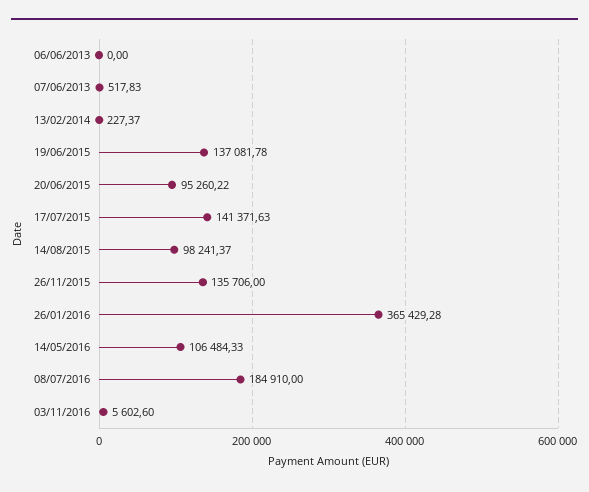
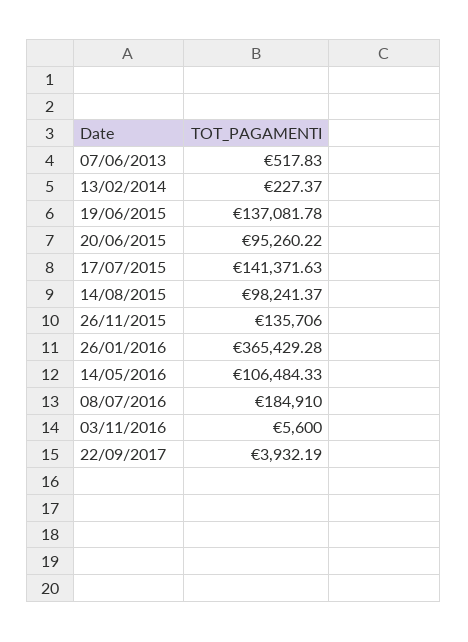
06/06/2013: 0 -> none
03/11/2016: 5602.6 -> 5600
22/09/2017: none -> 3932.19

